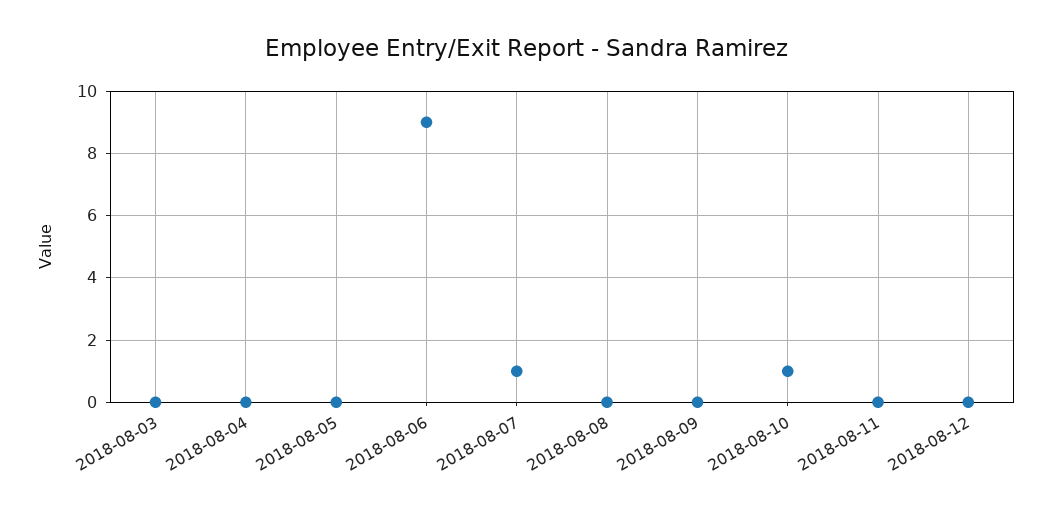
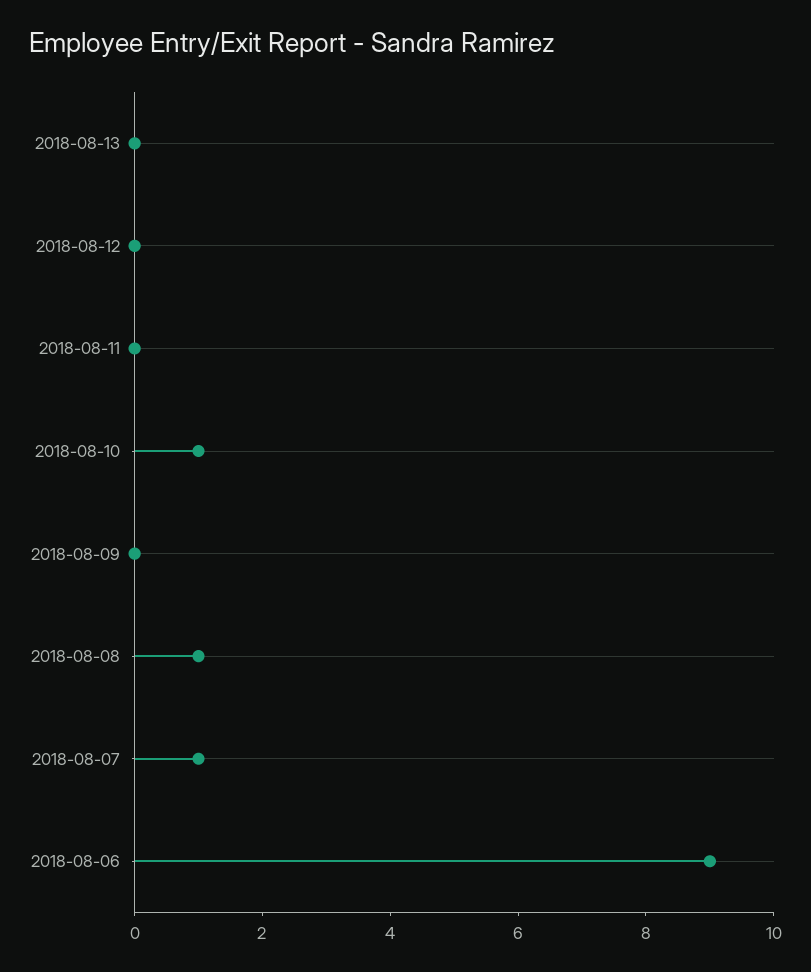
2018-08-03: 0 -> none
2018-08-04: 0 -> none
2018-08-05: 0 -> none
2018-08-08: 0 -> 1
2018-08-13: none -> 0

